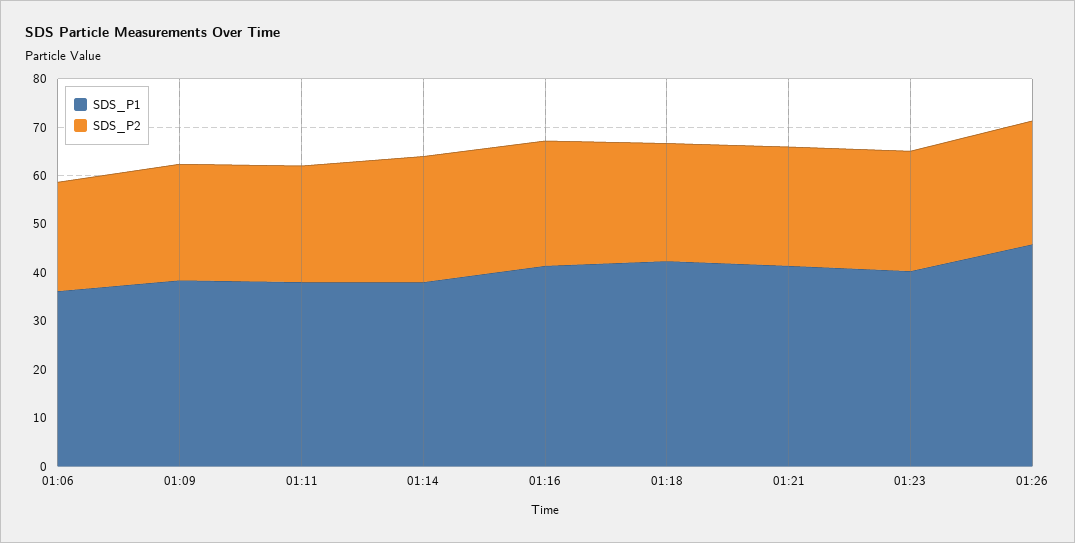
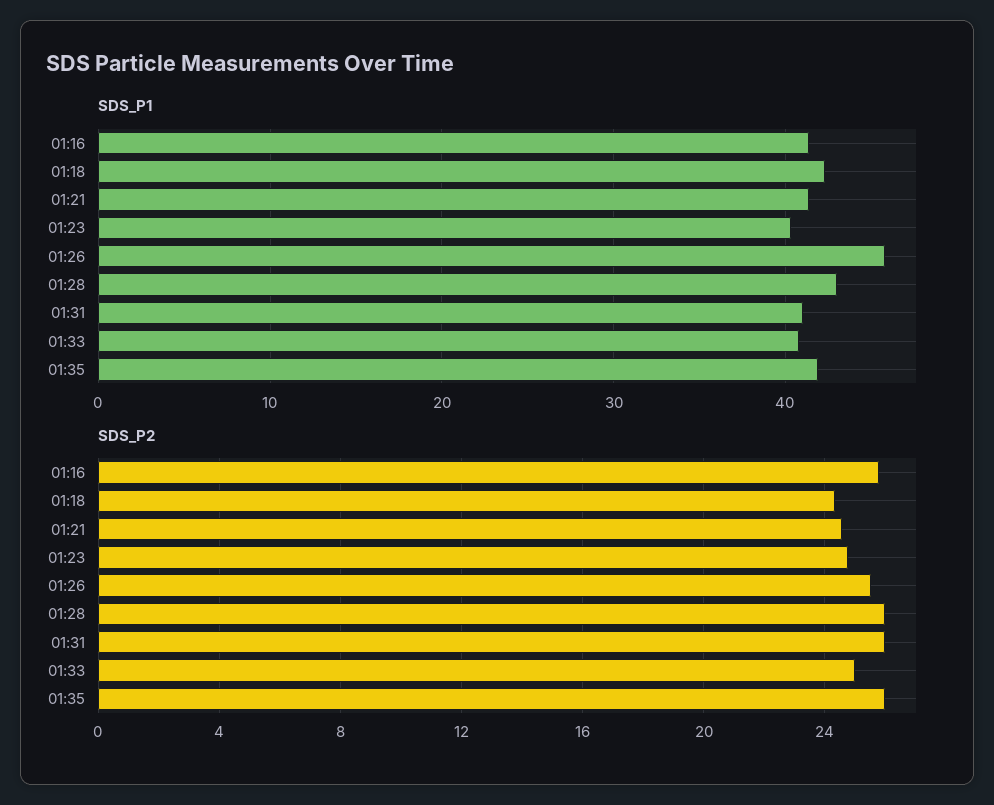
SDS_P1, 01:06: 36 -> none
SDS_P2, 01:06: 22 -> none
SDS_P1, 01:09: 38 -> none
SDS_P2, 01:09: 24 -> none
SDS_P1, 01:11: 38 -> none
SDS_P2, 01:11: 24 -> none
SDS_P1, 01:14: 38 -> none
SDS_P2, 01:14: 26 -> none
SDS_P1, 01:28: none -> 43
SDS_P1, 01:31: none -> 41
SDS_P1, 01:33: none -> 41
SDS_P1, 01:35: none -> 42
SDS_P2, 01:28: none -> 26
SDS_P2, 01:31: none -> 26
SDS_P2, 01:33: none -> 25
SDS_P2, 01:35: none -> 26

